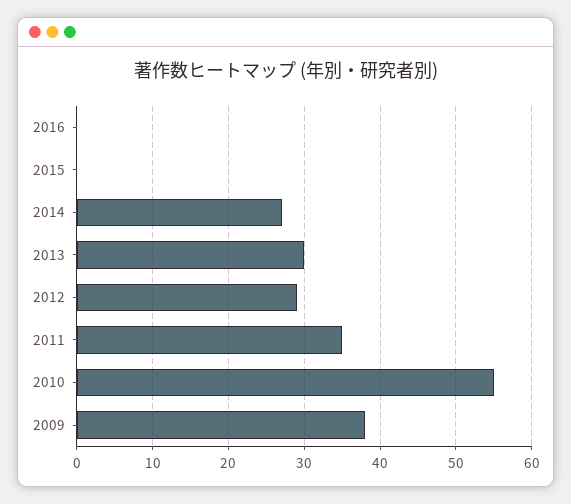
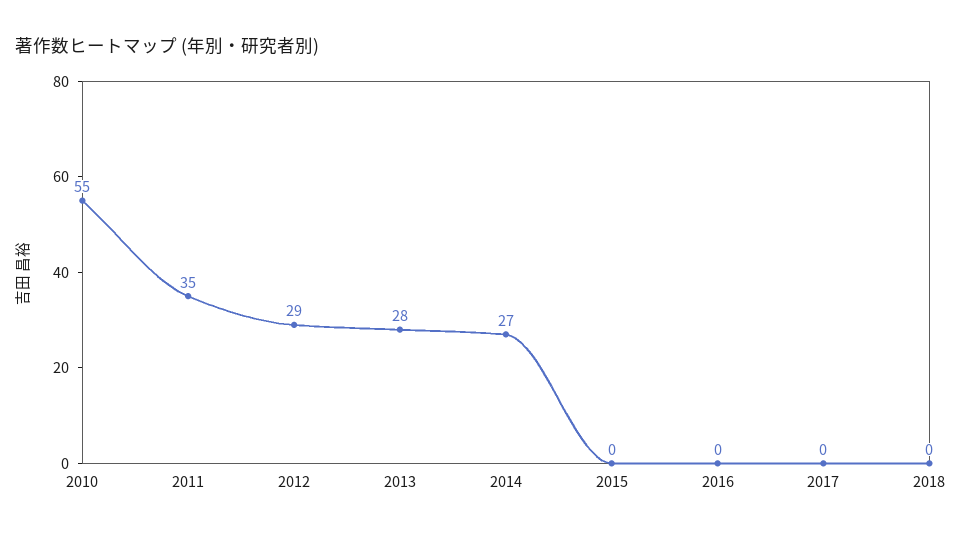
2013: 30 -> 28
2009: 38 -> none
2017: none -> 0
2018: none -> 0

